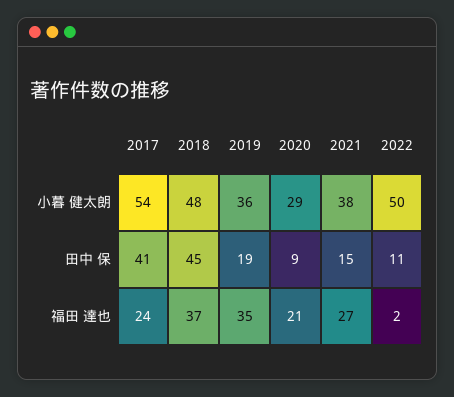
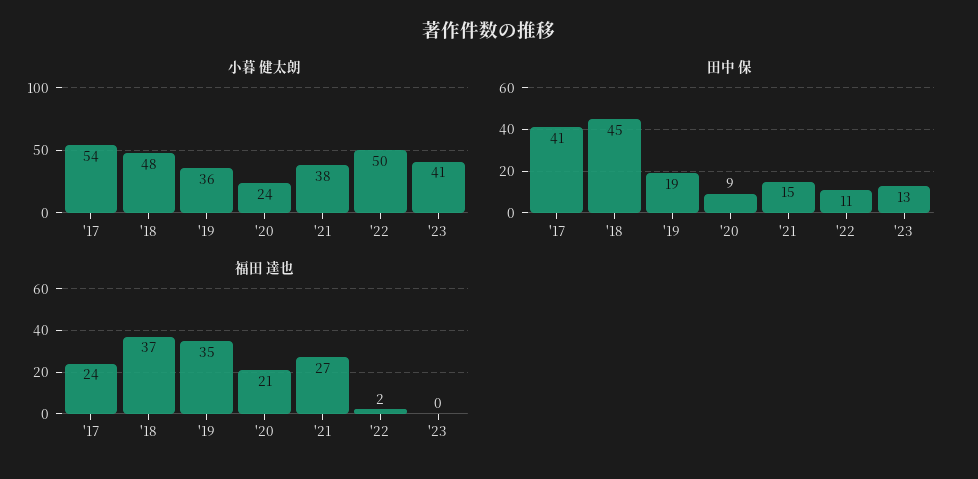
小暮 健太朗, 2020: 29 -> 24
小暮 健太朗, '23: none -> 41
田中 保, '23: none -> 13
福田 達也, '23: none -> 0

